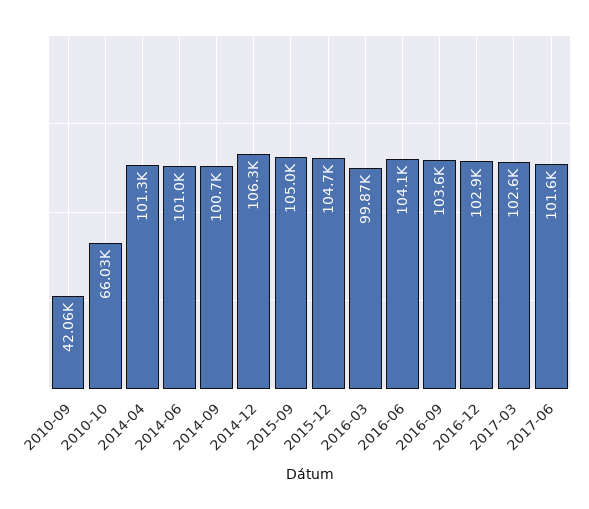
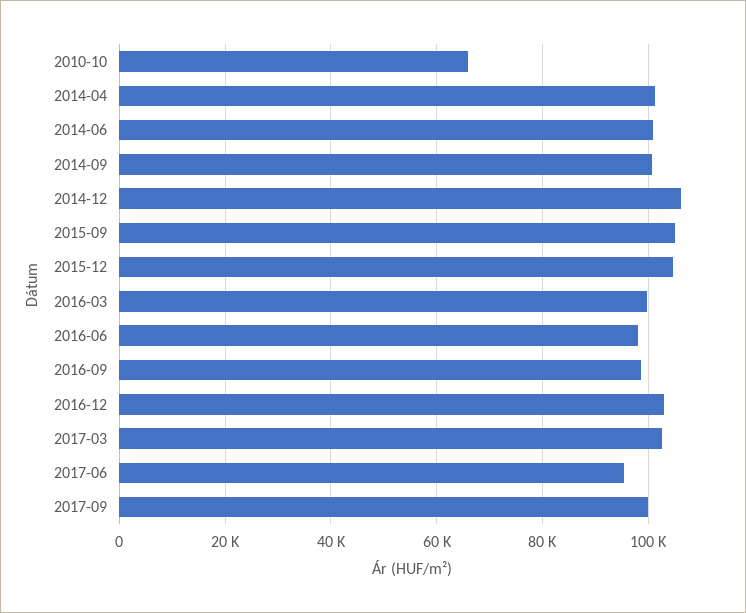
2010-09: 42060 -> none
2016-06: 104100 -> 98000
2016-09: 103600 -> 98000
2017-06: 101600 -> 96000
2017-09: none -> 100000

